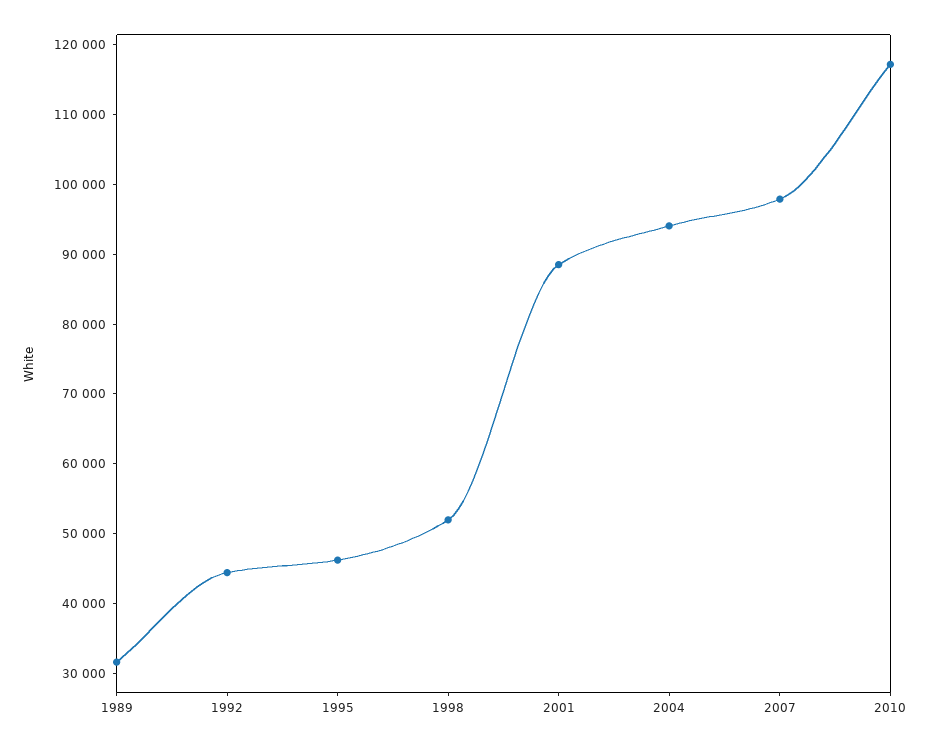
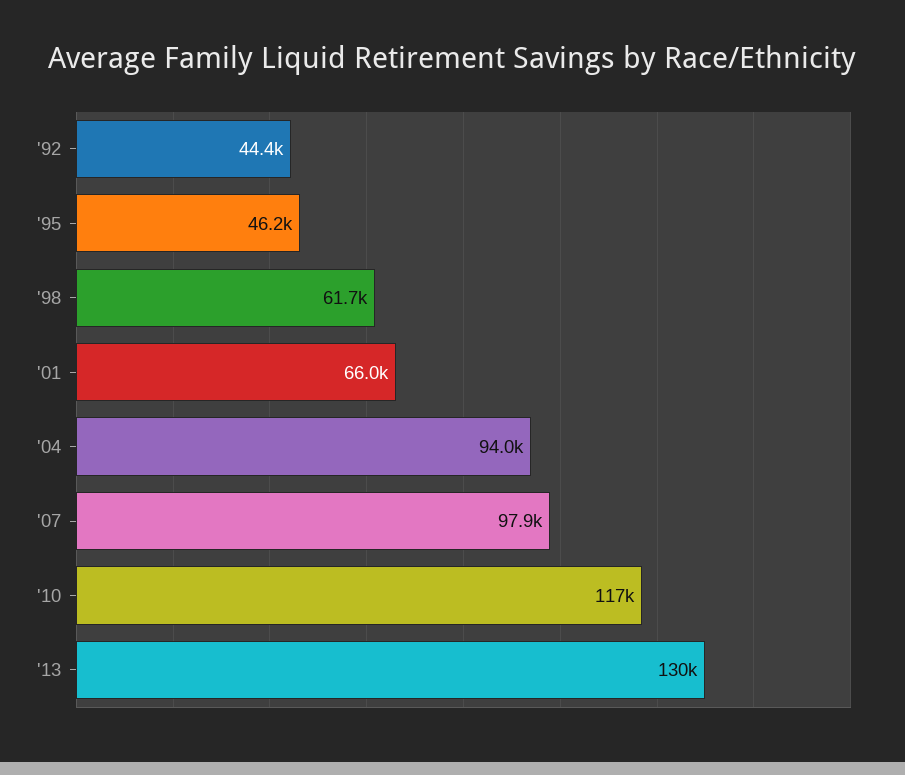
1989: 32000 -> none
1998: 52000 -> 61700
2001: 88000 -> 66000
'13: none -> 130000

